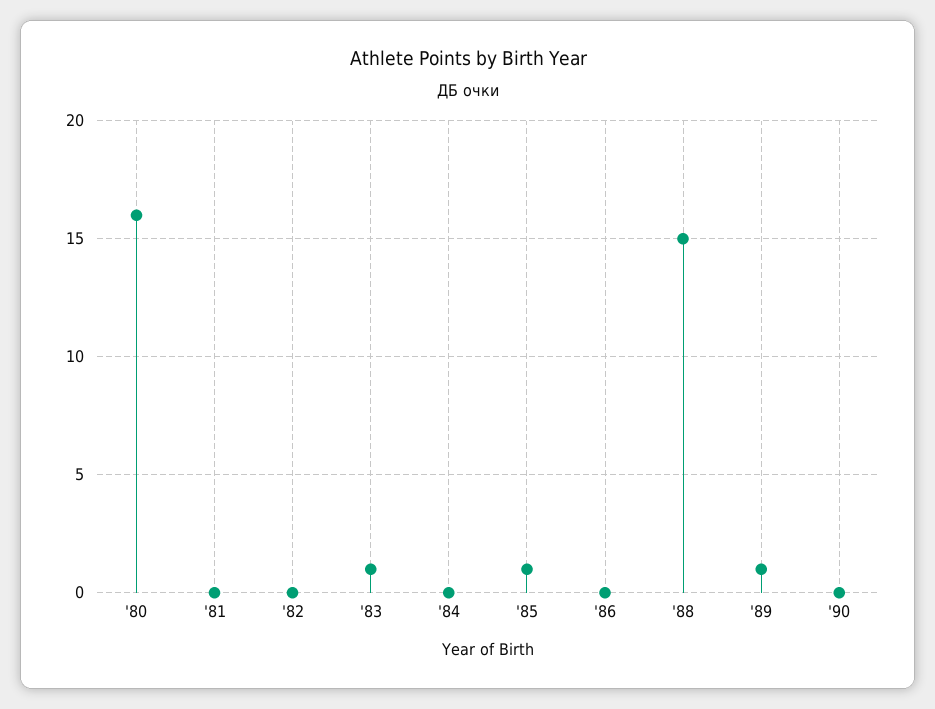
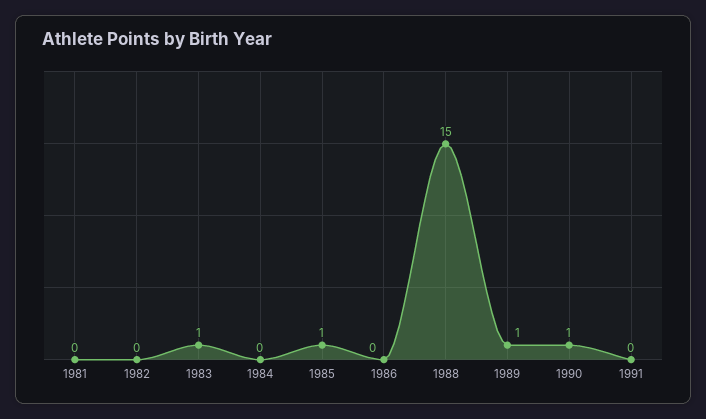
'80: 16 -> none
'90: 0 -> 1
1991: none -> 0

